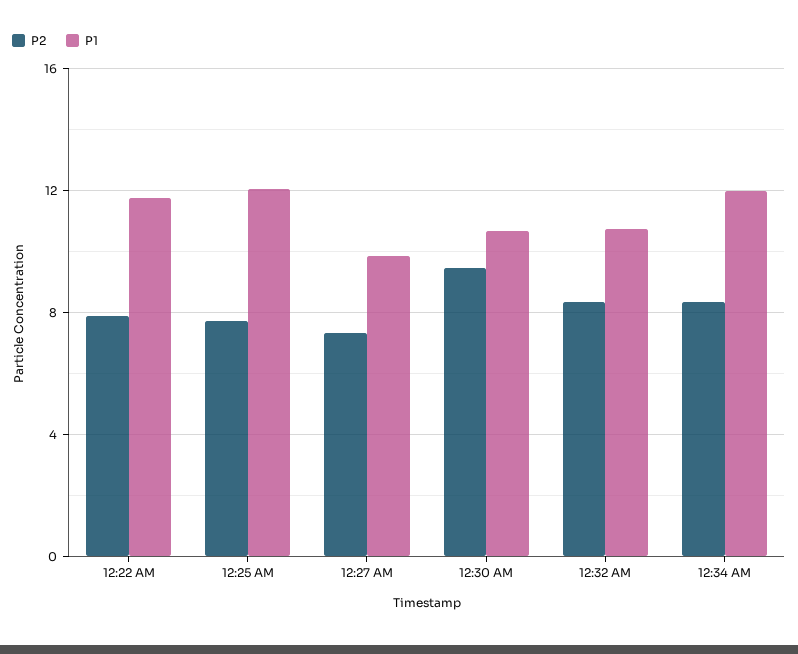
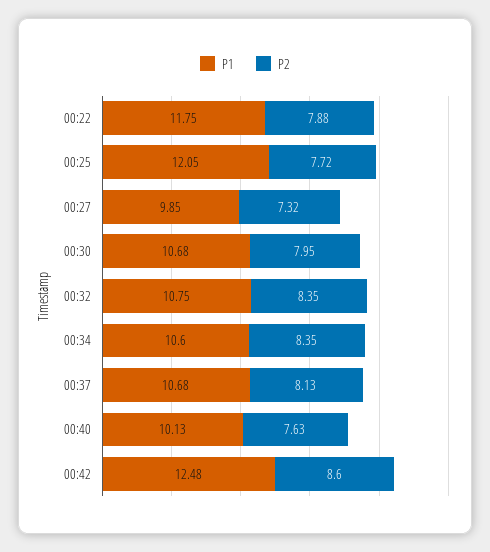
P2, 12:30 AM: 9.5 -> 7.95
P1, 12:34 AM: 12 -> 10.6
P1, 00:37: none -> 10.68
P2, 00:37: none -> 8.13
P1, 00:40: none -> 10.13
P2, 00:40: none -> 7.63
P1, 00:42: none -> 12.48
P2, 00:42: none -> 8.6

